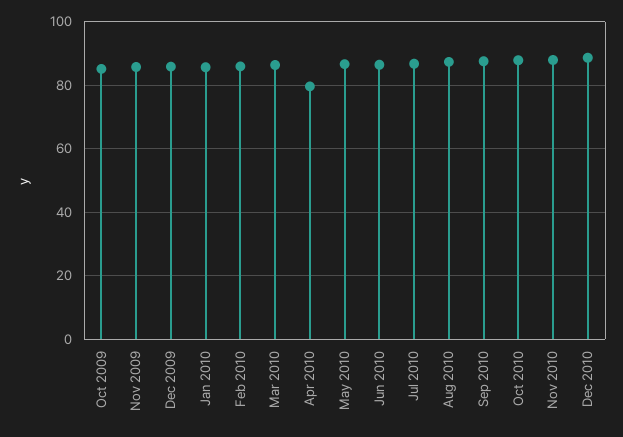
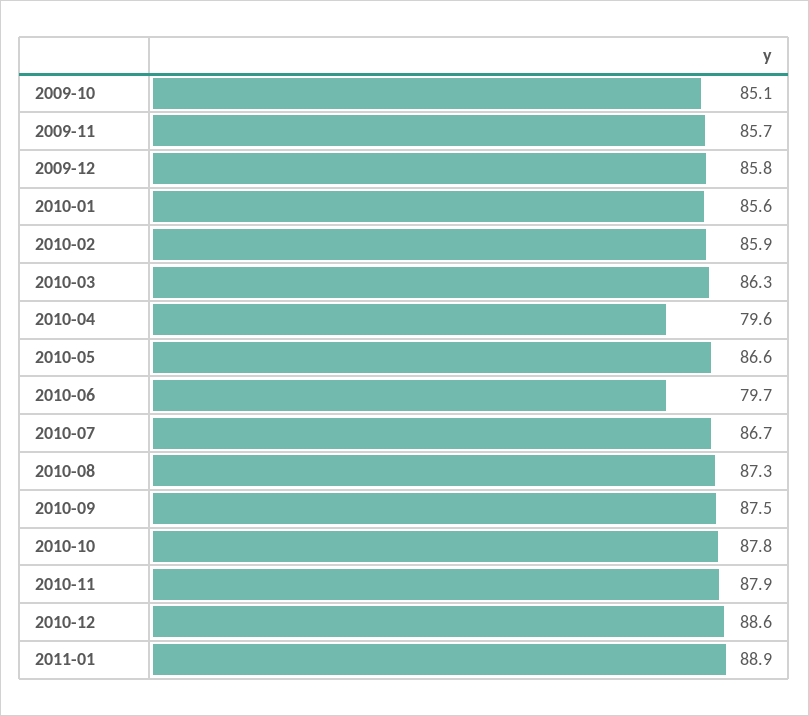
Jun 2010: 86 -> 79.7
2011-01: none -> 88.9

